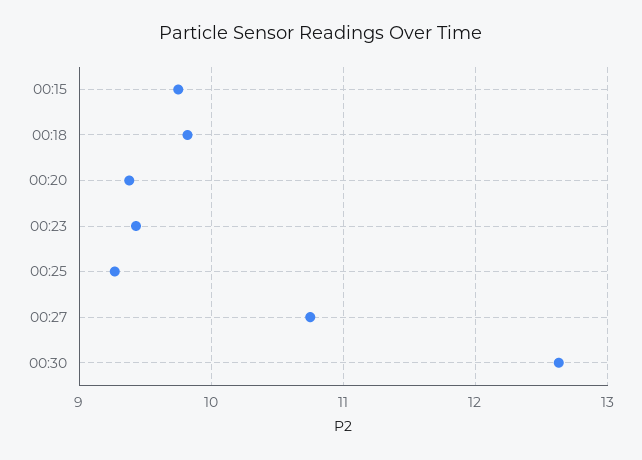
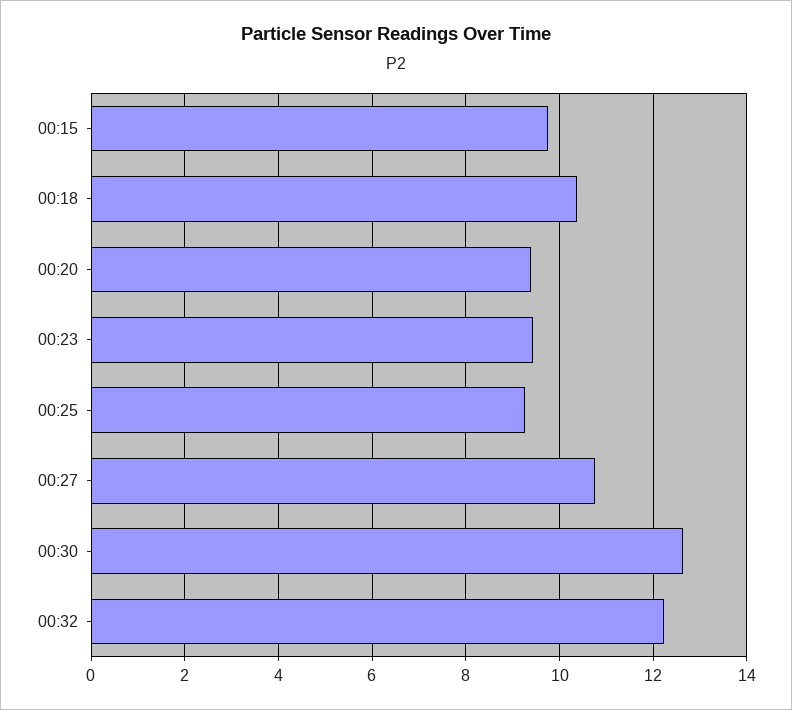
00:18: 9.8 -> 10.4
00:32: none -> 12.2

